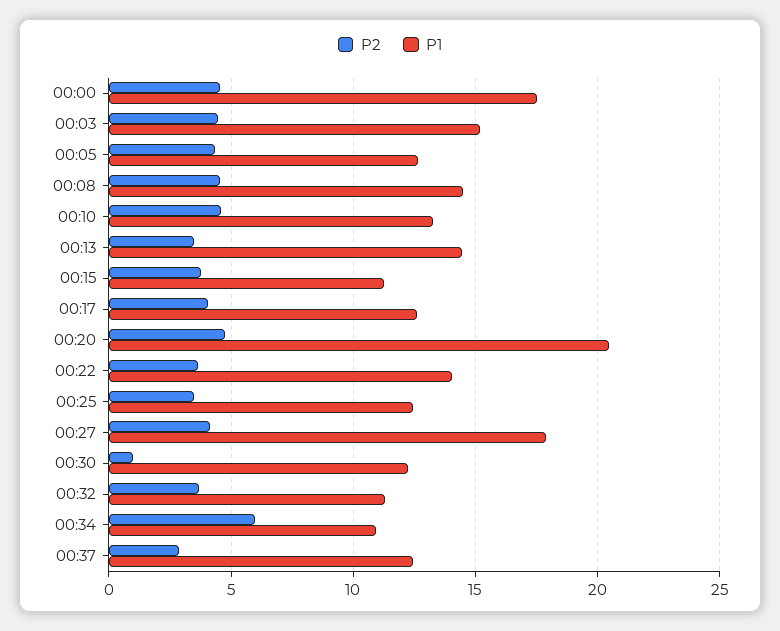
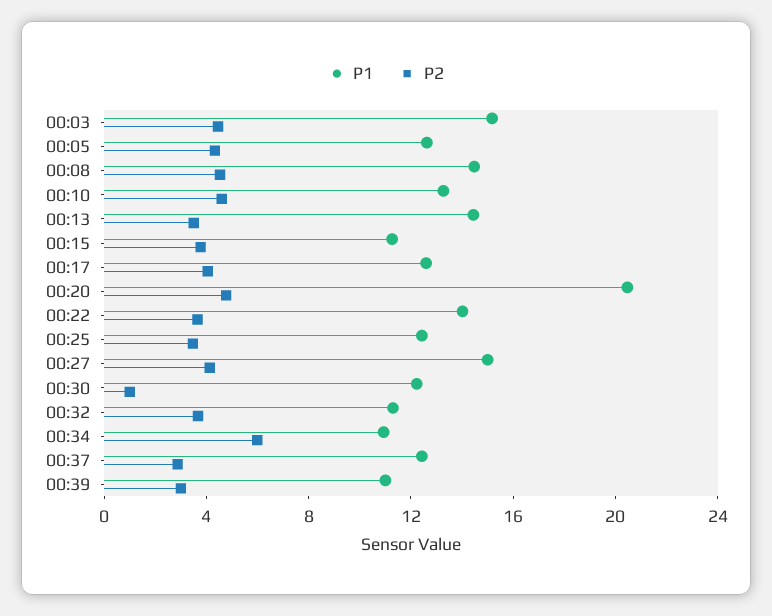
P2, 00:00: 4.5 -> none
P1, 00:00: 17.5 -> none
P1, 00:27: 18 -> 15
P1, 00:39: none -> 11
P2, 00:39: none -> 3

